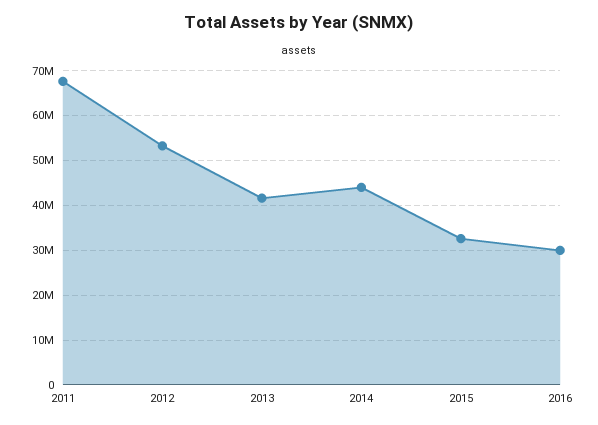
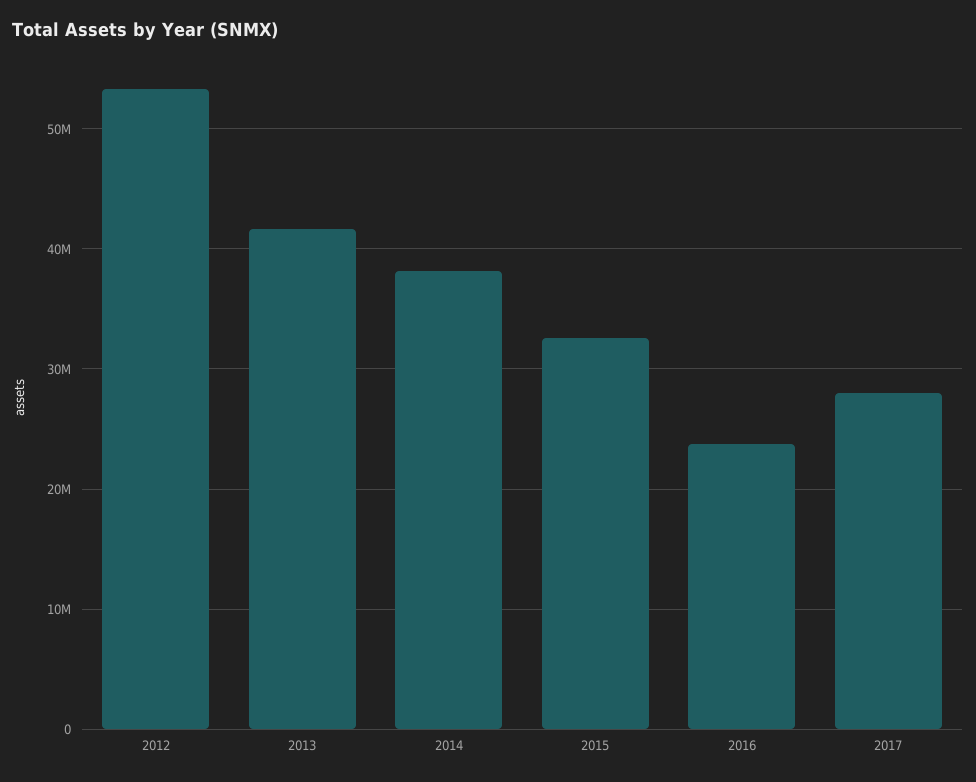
2011: 68000000 -> none
2014: 44000000 -> 38000000
2016: 30000000 -> 24000000
2017: none -> 28000000

